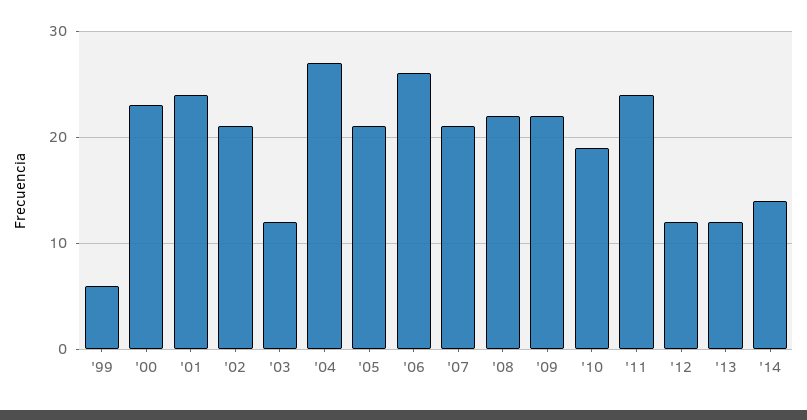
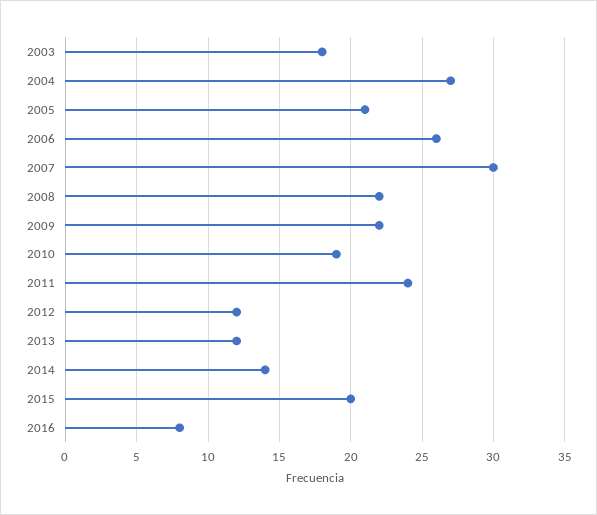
'99: 6 -> none
'00: 23 -> none
'01: 24 -> none
'02: 21 -> none
'03: 12 -> 18
'07: 21 -> 30
2015: none -> 20
2016: none -> 8

